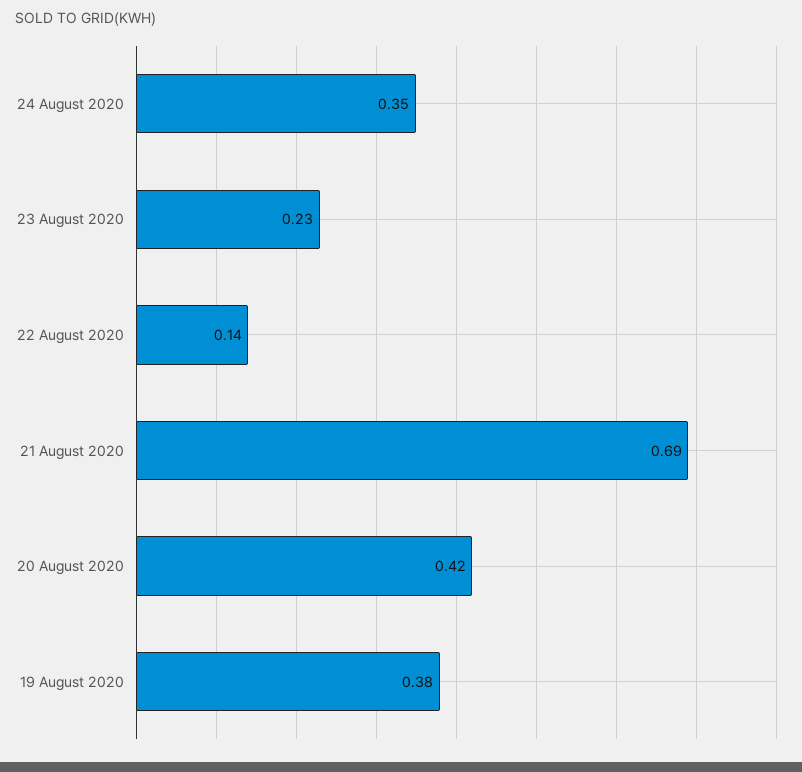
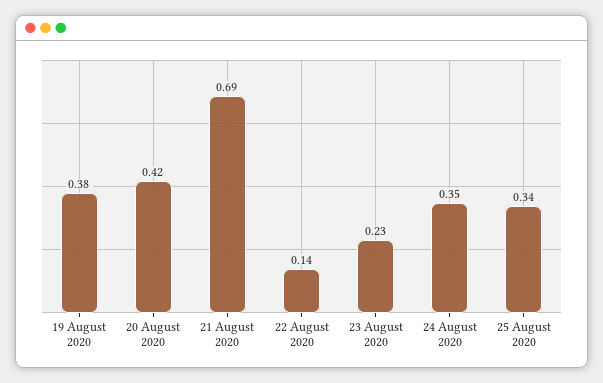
25 August 2020: none -> 0.34

